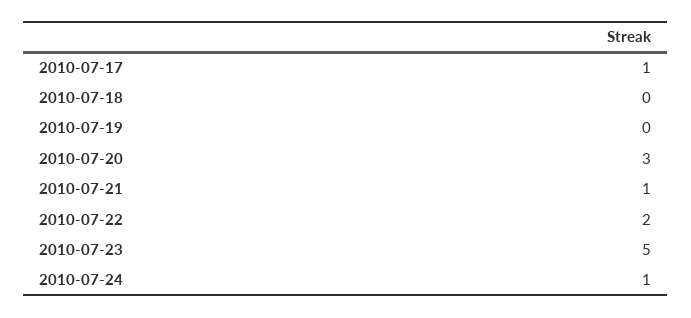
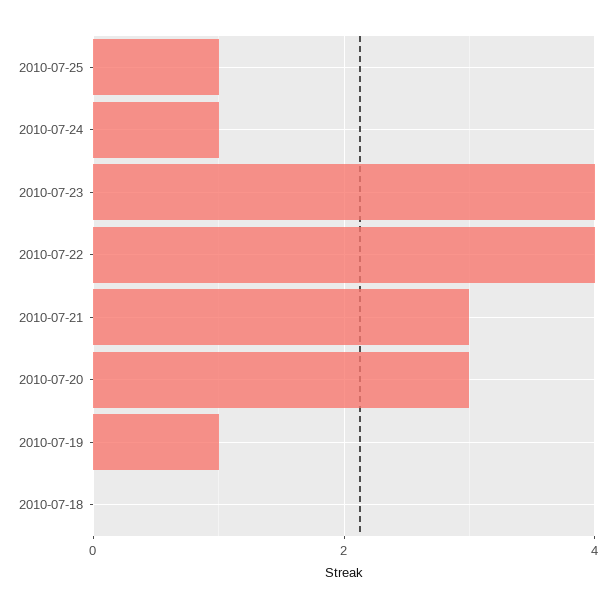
2010-07-17: 1 -> none
2010-07-19: 0 -> 1
2010-07-21: 1 -> 3
2010-07-22: 2 -> 4
2010-07-23: 5 -> 4
2010-07-25: none -> 1

